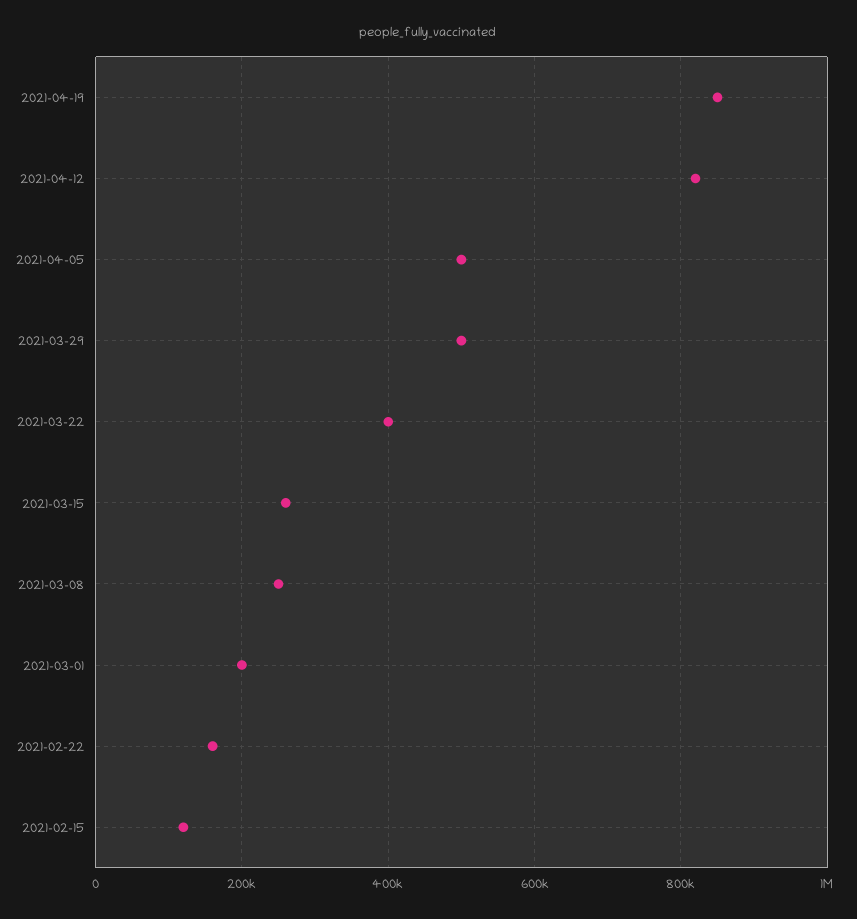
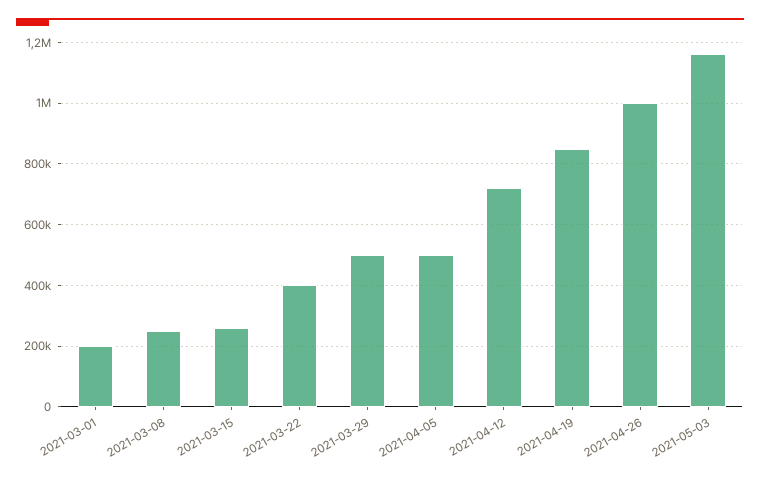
2021-04-12: 820000 -> 720000
2021-02-22: 160000 -> none
2021-02-15: 120000 -> none
2021-04-26: none -> 1000000
2021-05-03: none -> 1160000

